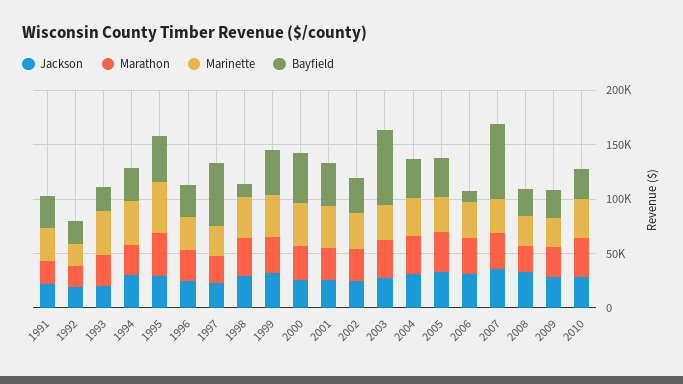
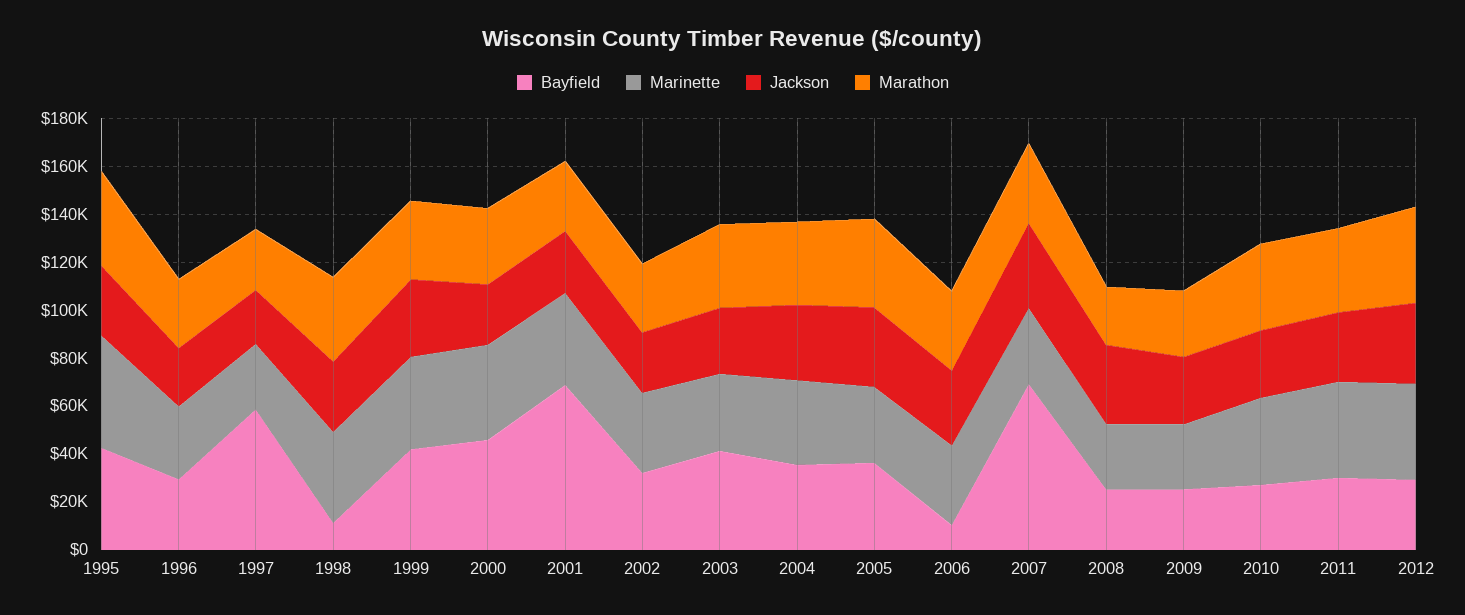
Jackson, 1991: 20000 -> none
Marathon, 1991: 20000 -> none
Marinette, 1991: 30000 -> none
Bayfield, 1991: 30000 -> none
Jackson, 1992: 20000 -> none
Marathon, 1992: 20000 -> none
Marinette, 1992: 20000 -> none
Bayfield, 1992: 20000 -> none
Jackson, 1993: 20000 -> none
Marathon, 1993: 30000 -> none
Marinette, 1993: 40000 -> none
Bayfield, 1993: 20000 -> none
Jackson, 1994: 30000 -> none
Marathon, 1994: 30000 -> none
Marinette, 1994: 40000 -> none
Bayfield, 1994: 30000 -> none
Bayfield, 2001: 40000 -> 70000
Bayfield, 2003: 70000 -> 40000
Bayfield, 2011: none -> 30000
Marinette, 2011: none -> 40000
Jackson, 2011: none -> 30000
Marathon, 2011: none -> 35000
Bayfield, 2012: none -> 30000
Marinette, 2012: none -> 40000
Jackson, 2012: none -> 35000
Marathon, 2012: none -> 40000

